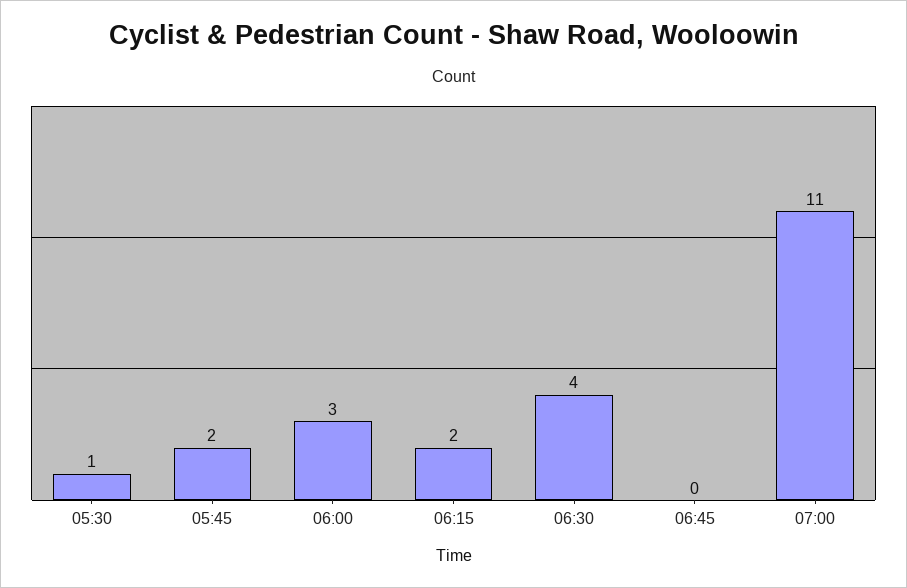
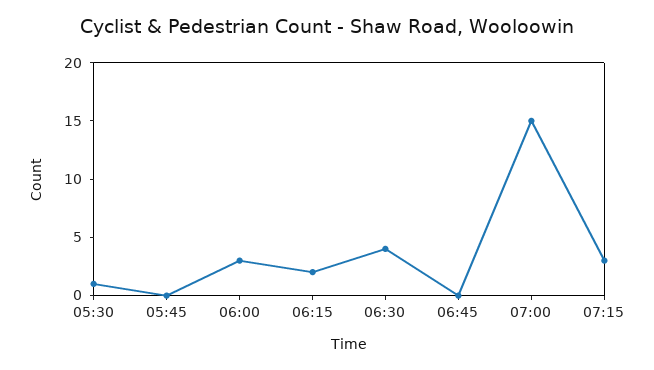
05:45: 2 -> 0
07:00: 11 -> 15
07:15: none -> 3

